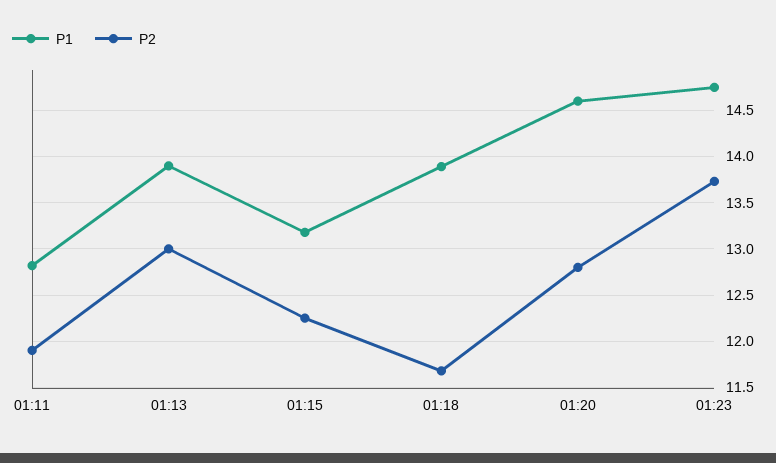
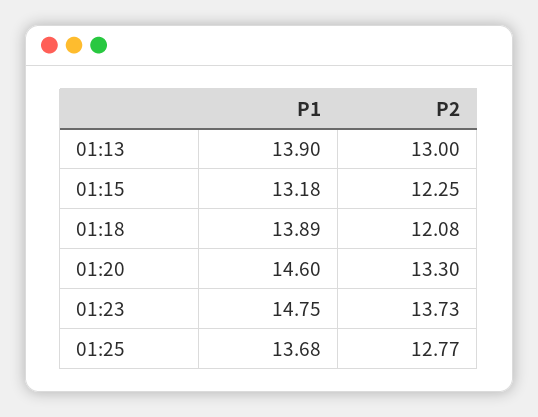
P1, 01:11: 12.8 -> none
P2, 01:11: 11.9 -> none
P2, 01:18: 11.7 -> 12.08
P2, 01:20: 12.8 -> 13.3
P1, 01:25: none -> 13.68
P2, 01:25: none -> 12.77

